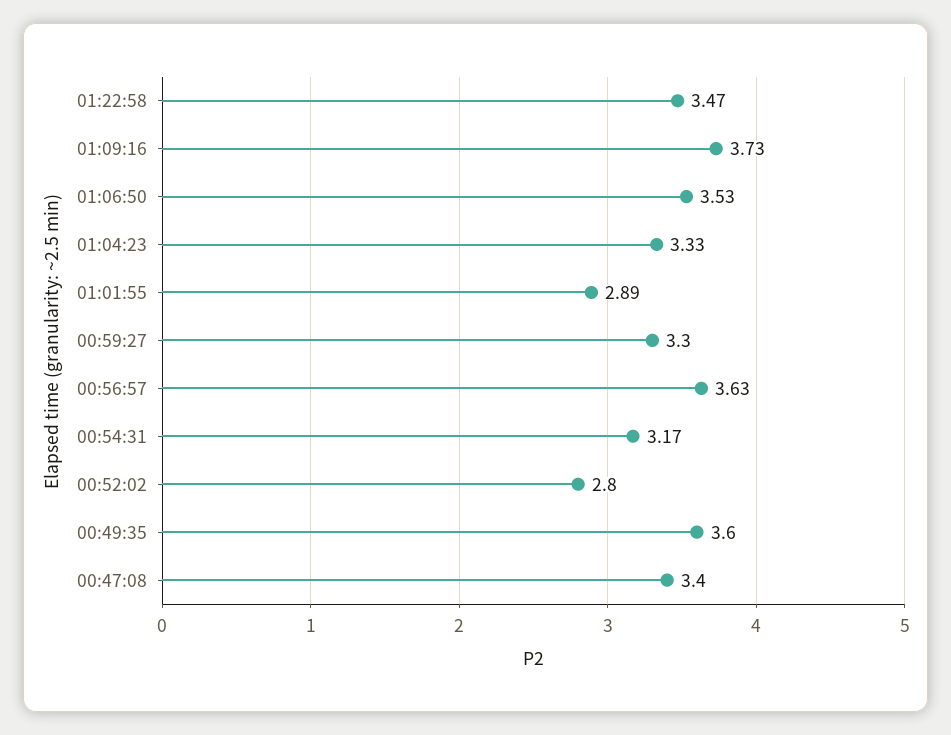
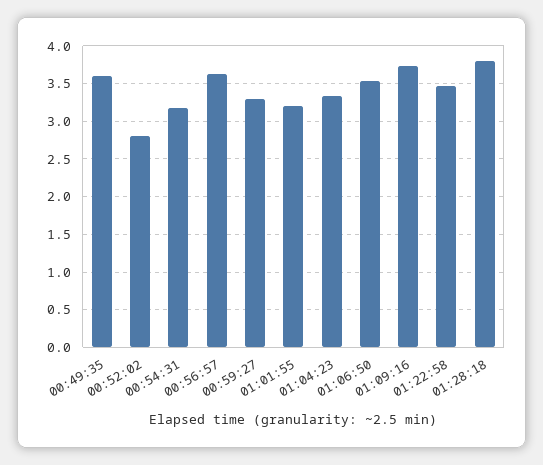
01:01:55: 2.89 -> 3.2
00:47:08: 3.4 -> none
01:28:18: none -> 3.8

